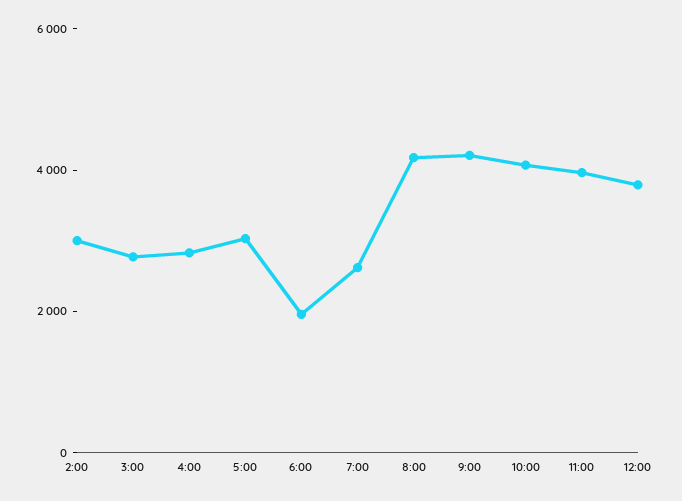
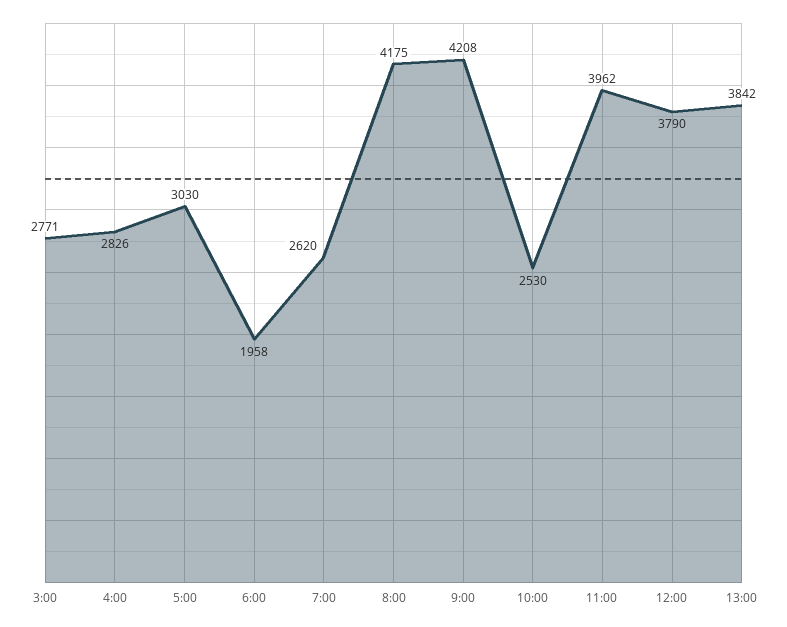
2:00: 3000 -> none
10:00: 4000 -> 2530
13:00: none -> 3842

